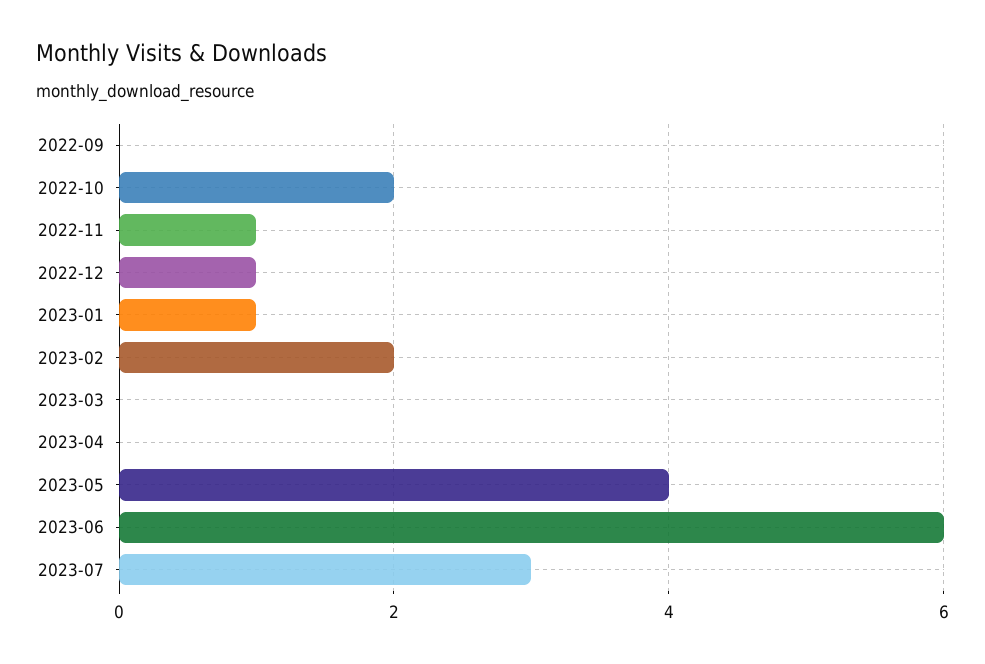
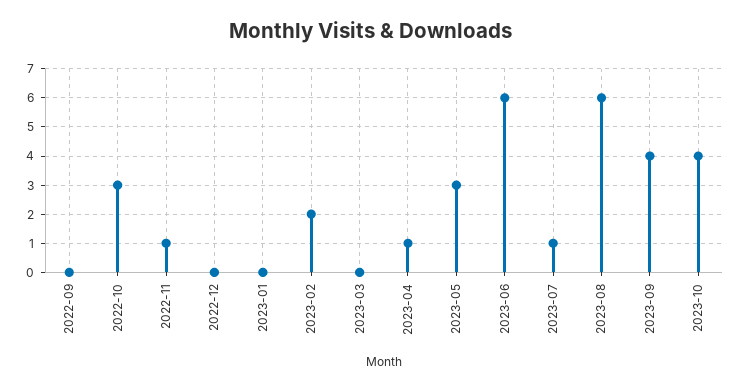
2022-10: 2 -> 3
2022-12: 1 -> 0
2023-01: 1 -> 0
2023-04: 0 -> 1
2023-05: 4 -> 3
2023-07: 3 -> 1
2023-08: none -> 6
2023-09: none -> 4
2023-10: none -> 4

